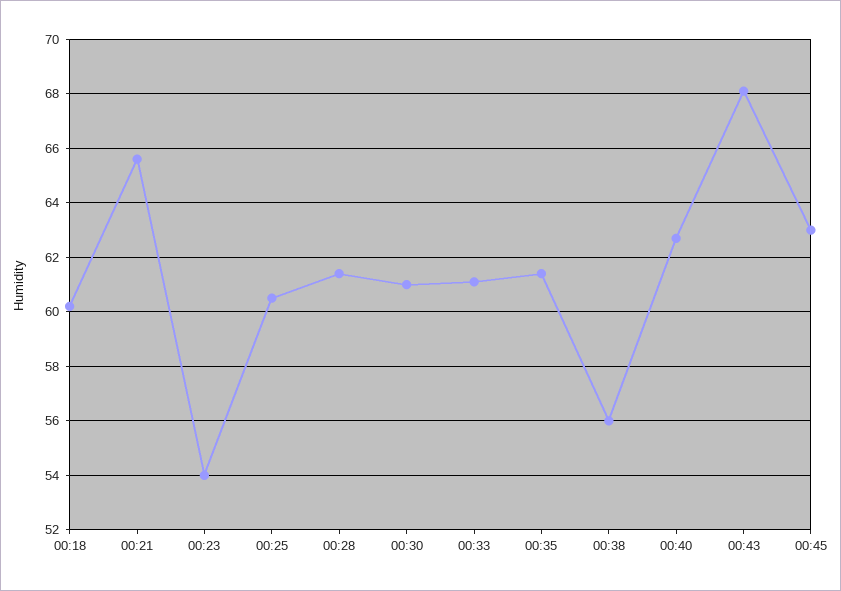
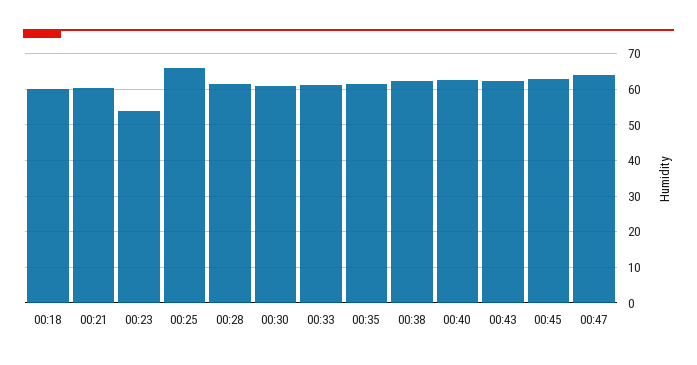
00:21: 65.5 -> 60
00:25: 60.5 -> 66
00:38: 56 -> 62
00:43: 68 -> 62
00:47: none -> 64

